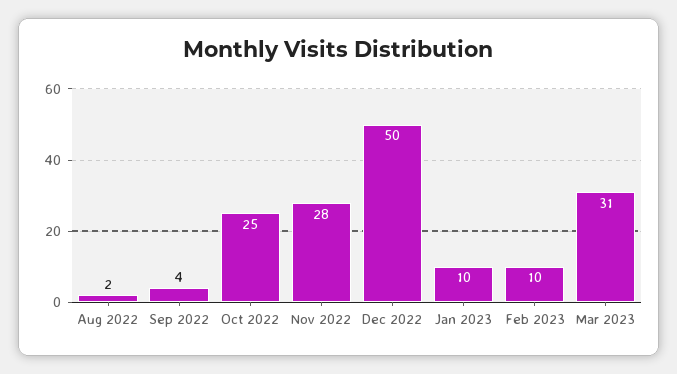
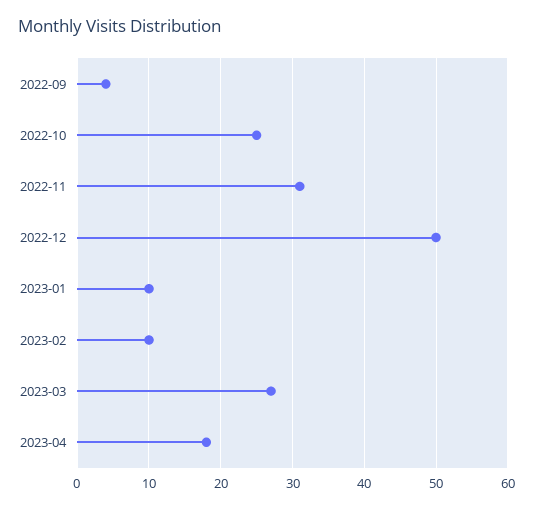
Aug 2022: 2 -> none
Nov 2022: 28 -> 31
Mar 2023: 31 -> 27
2023-04: none -> 18

